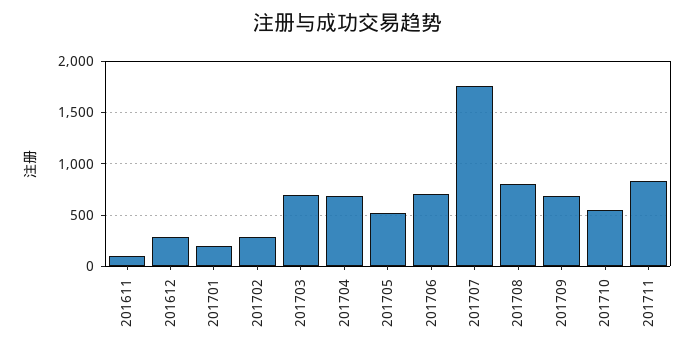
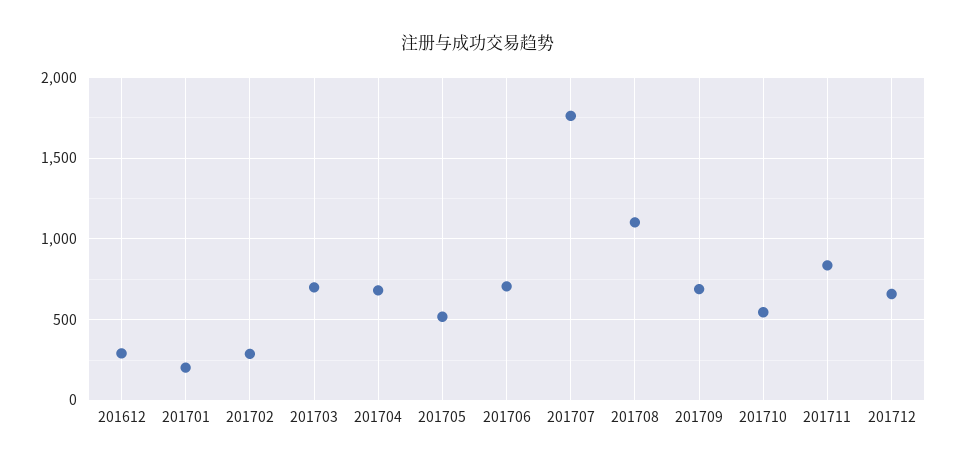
201611: 100 -> none
201708: 800 -> 1100
201712: none -> 650

